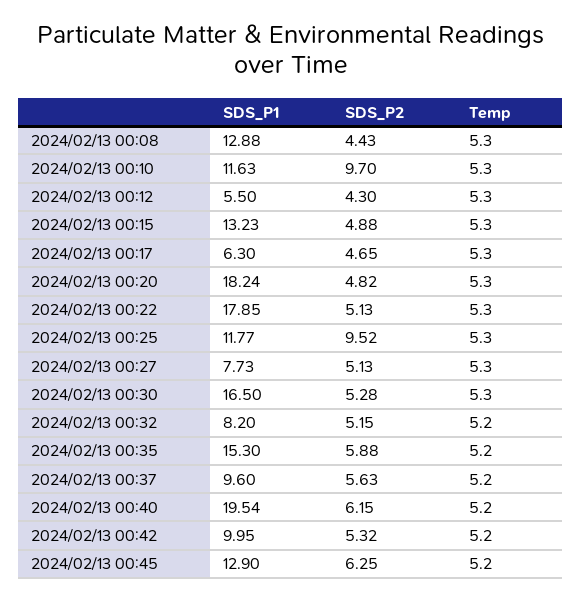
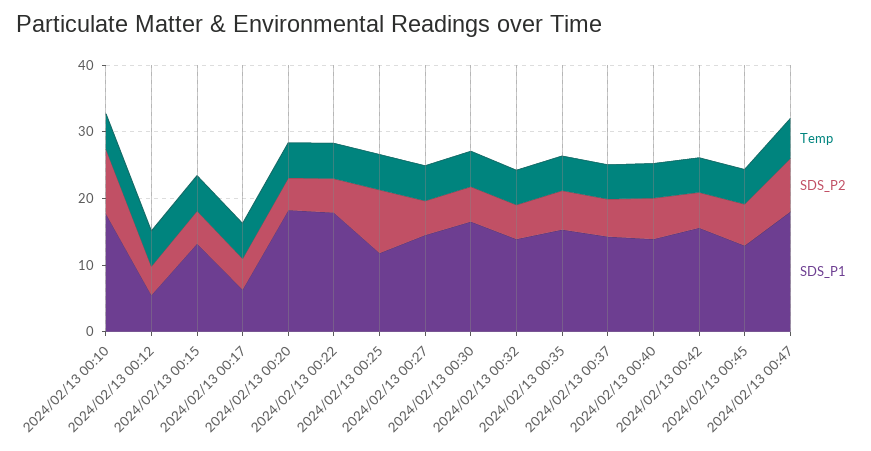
SDS_P1, 2024/02/13 00:08: 12.88 -> none
SDS_P2, 2024/02/13 00:08: 4.43 -> none
Temp, 2024/02/13 00:08: 5.3 -> none
SDS_P1, 2024/02/13 00:10: 11.63 -> 18
SDS_P1, 2024/02/13 00:27: 7.73 -> 14
SDS_P1, 2024/02/13 00:32: 8.2 -> 14
SDS_P1, 2024/02/13 00:37: 9.6 -> 14
SDS_P1, 2024/02/13 00:40: 19.54 -> 14
SDS_P1, 2024/02/13 00:42: 9.95 -> 16
Temp, 2024/02/13 00:47: none -> 6
SDS_P2, 2024/02/13 00:47: none -> 8
SDS_P1, 2024/02/13 00:47: none -> 18

